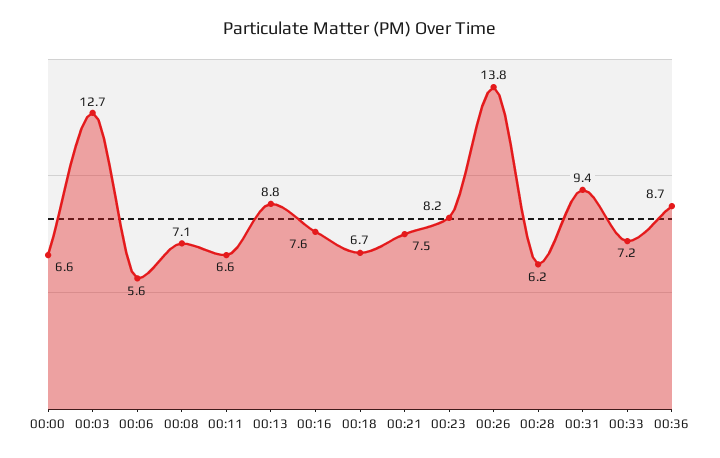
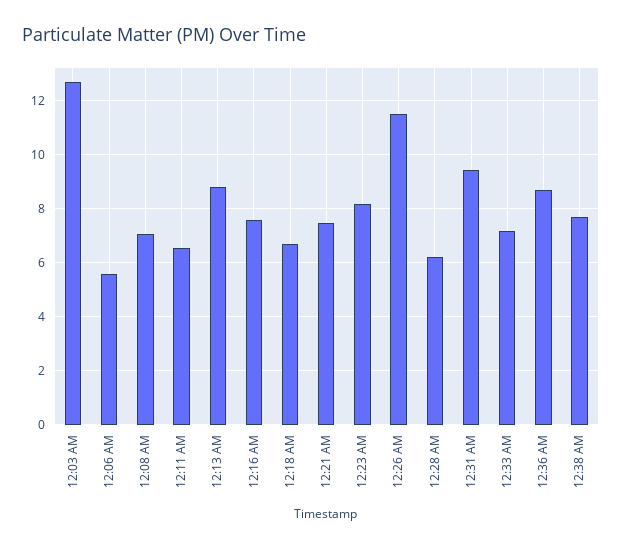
00:00: 6.6 -> none
00:26: 13.8 -> 11.5
12:38 AM: none -> 7.75

